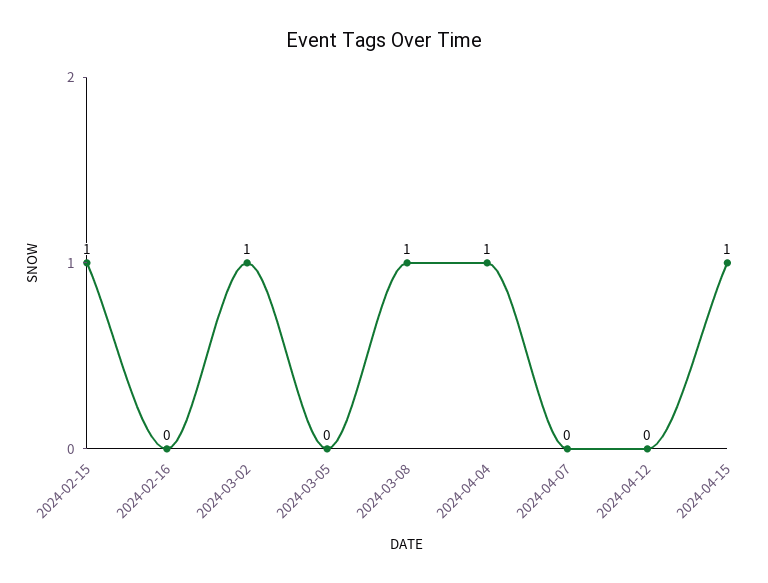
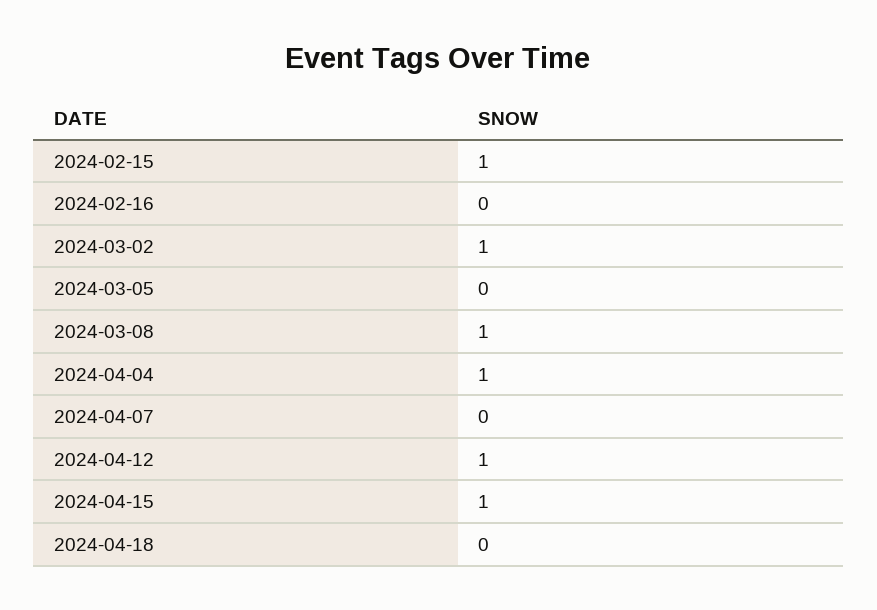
2024-04-12: 0 -> 1
2024-04-18: none -> 0

